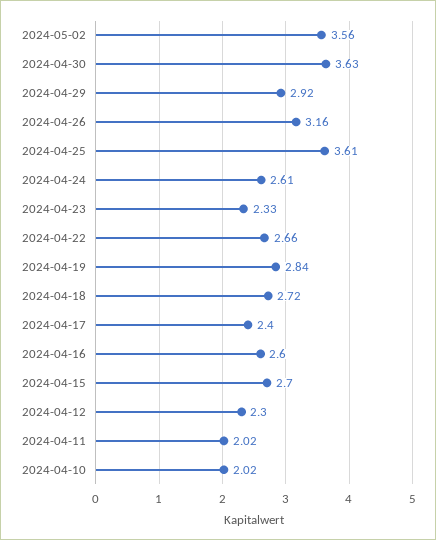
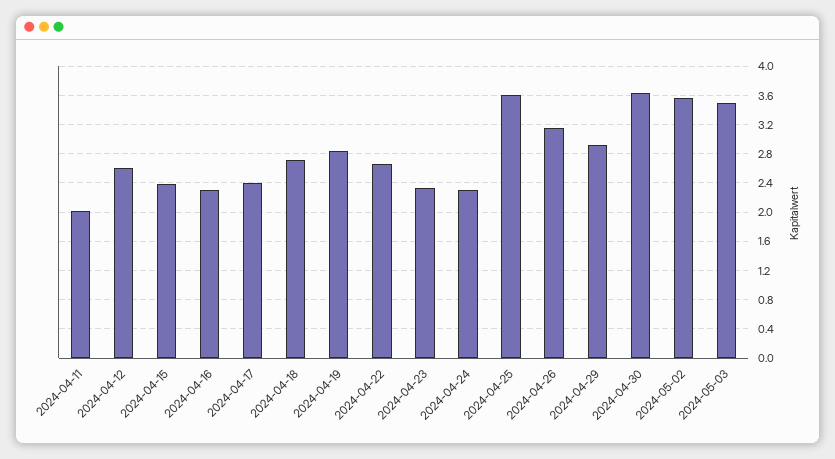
2024-04-24: 2.61 -> 2.3
2024-04-16: 2.6 -> 2.3
2024-04-15: 2.7 -> 2.4
2024-04-12: 2.3 -> 2.6
2024-04-10: 2.02 -> none
2024-05-03: none -> 3.5

